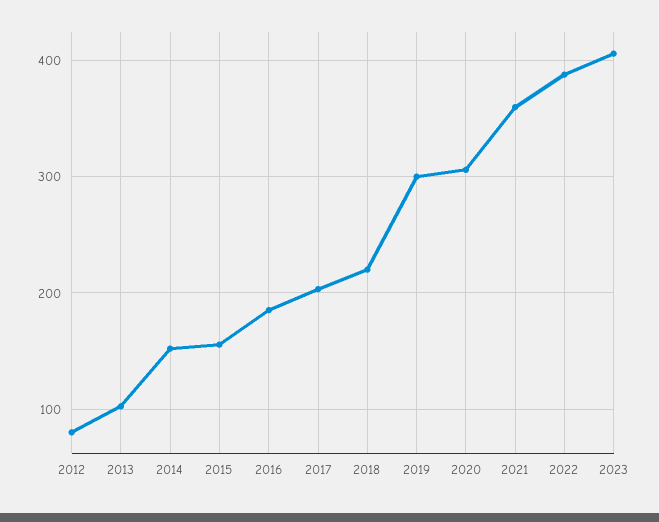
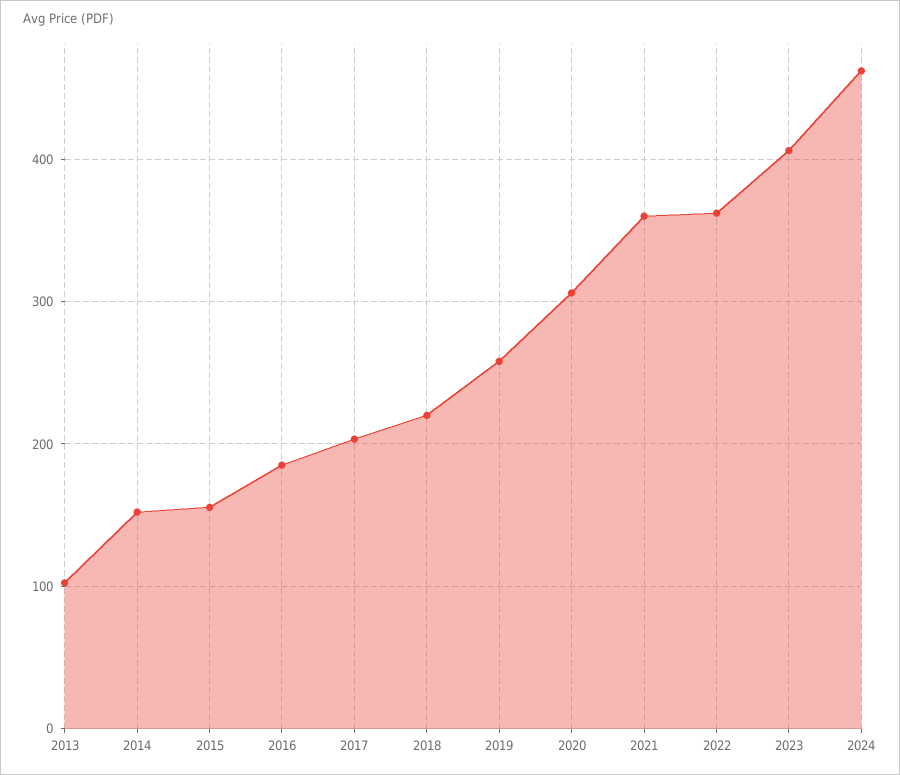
2012: 80 -> none
2019: 300 -> 260
2022: 390 -> 360
2024: none -> 460

